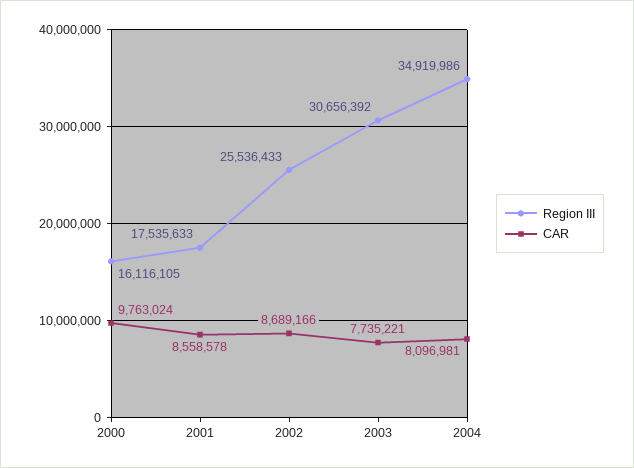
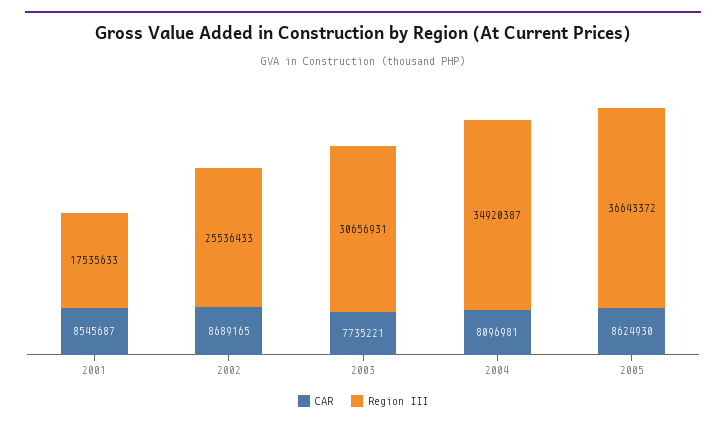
Region III, 2000: 16116105 -> none
CAR, 2000: 9763024 -> none
CAR, 2001: 8558578 -> 8545687
CAR, 2002: 8689166 -> 8689165
Region III, 2003: 30656392 -> 30656931
Region III, 2004: 34919986 -> 34920387
CAR, 2005: none -> 8624930
Region III, 2005: none -> 36643372

